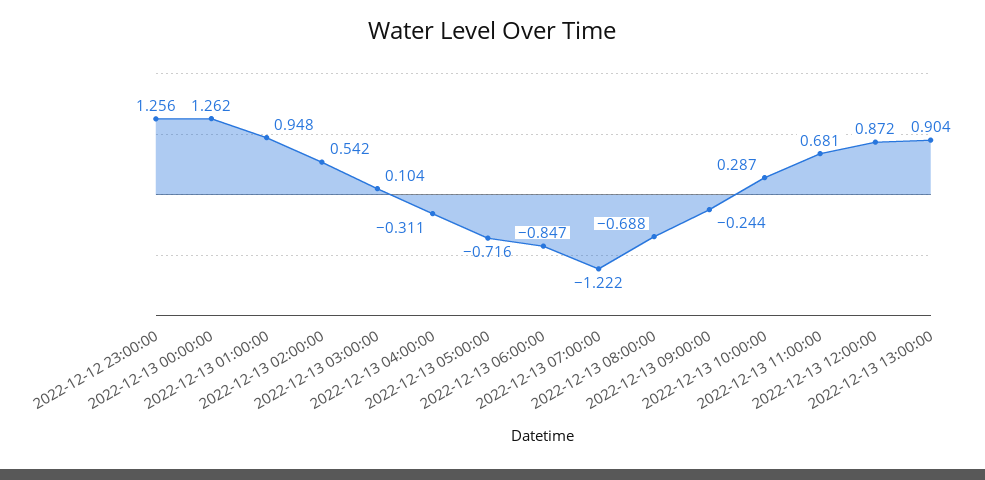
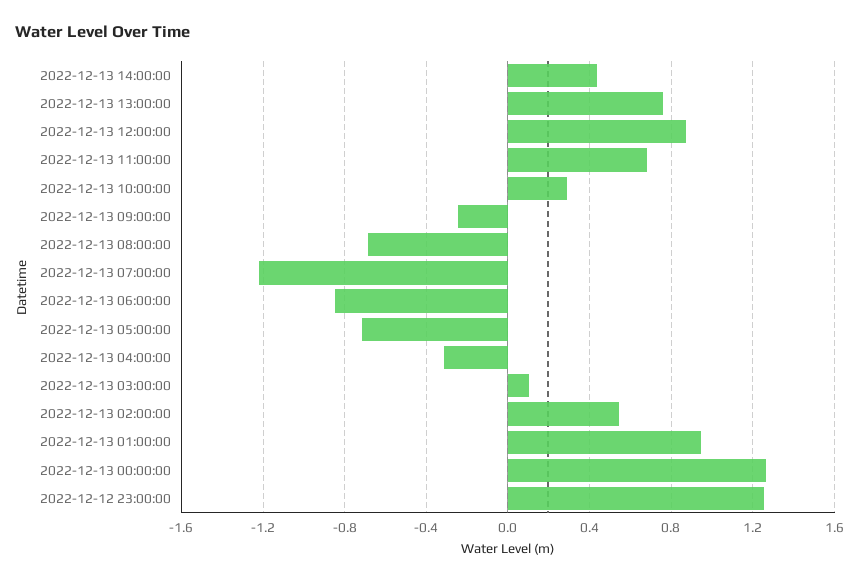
2022-12-13 13:00:00: 0.904 -> 0.75
2022-12-13 14:00:00: none -> 0.45

